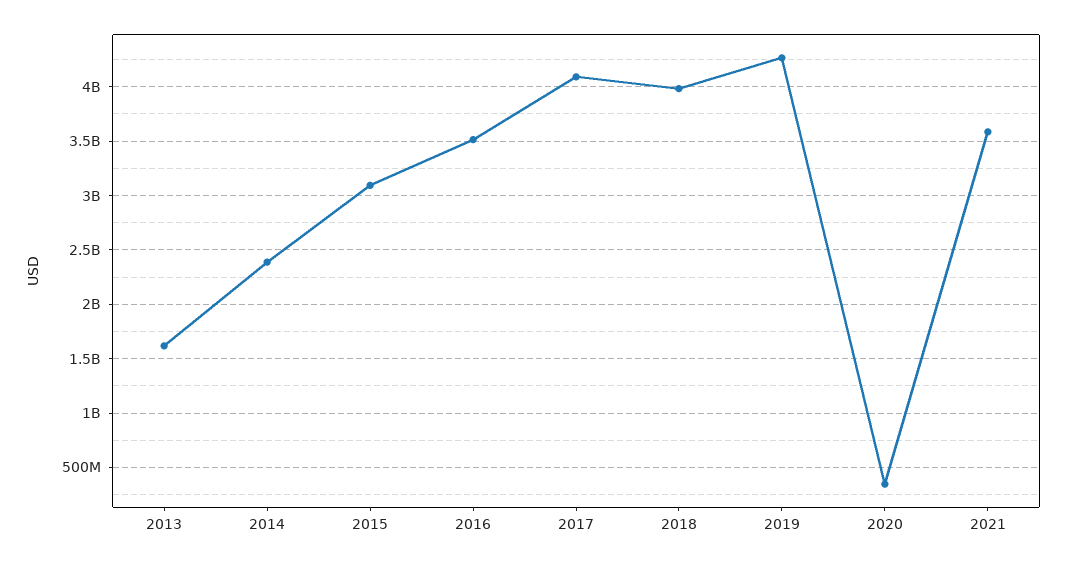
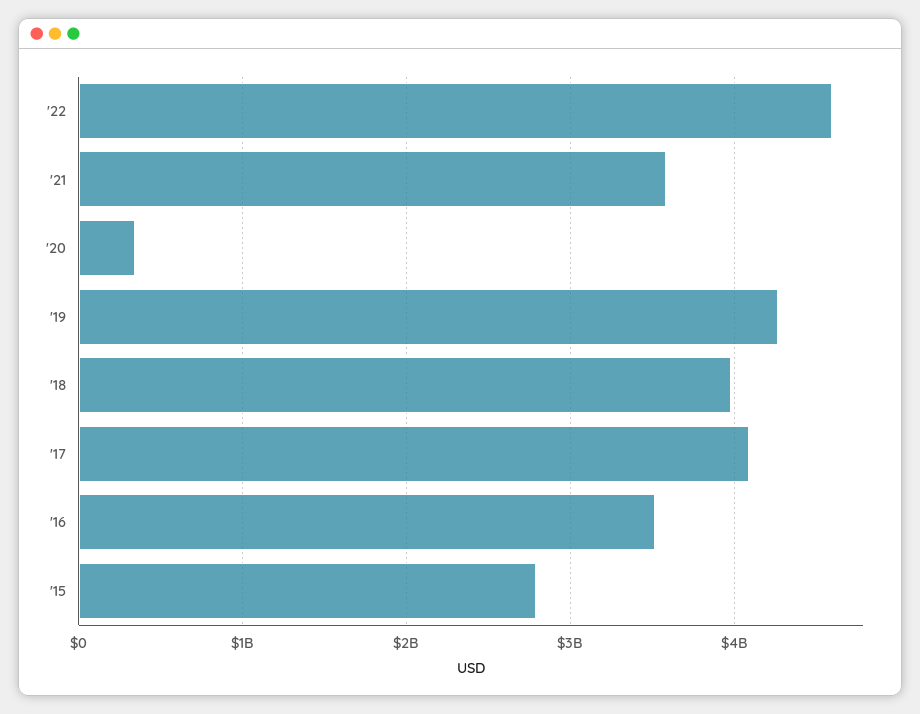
2013: 1600000000 -> none
2014: 2400000000 -> none
2015: 3100000000 -> 2800000000
'22: none -> 4600000000

